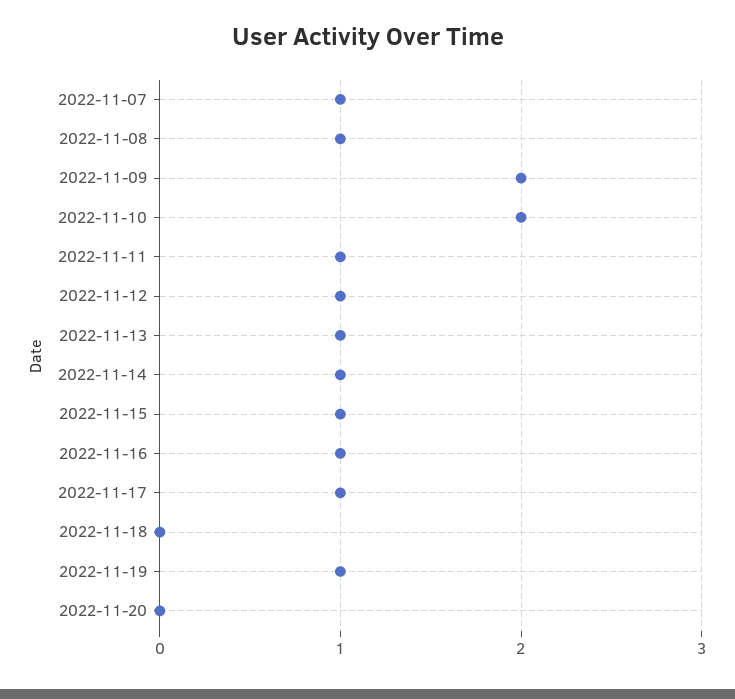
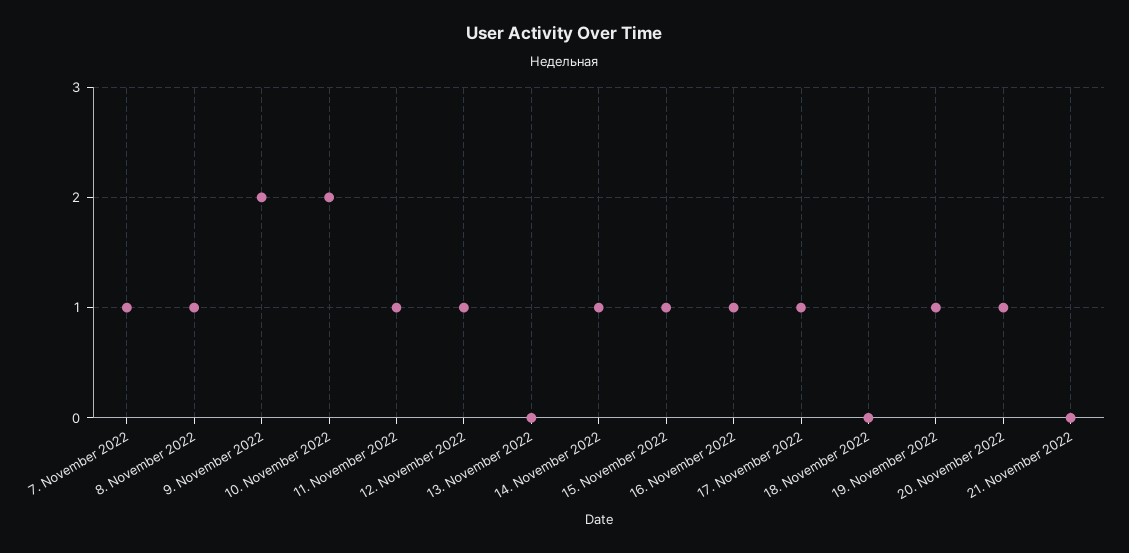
2022-11-13: 1 -> 0
2022-11-20: 0 -> 1
21. November 2022: none -> 0

